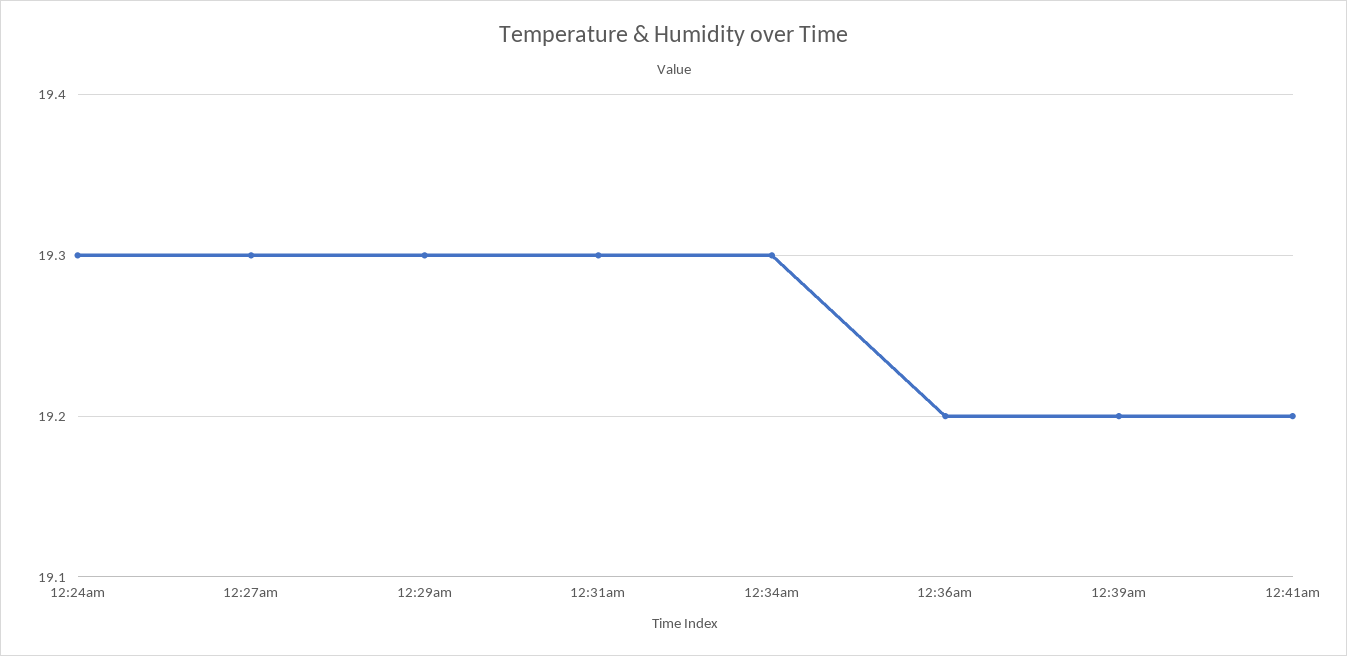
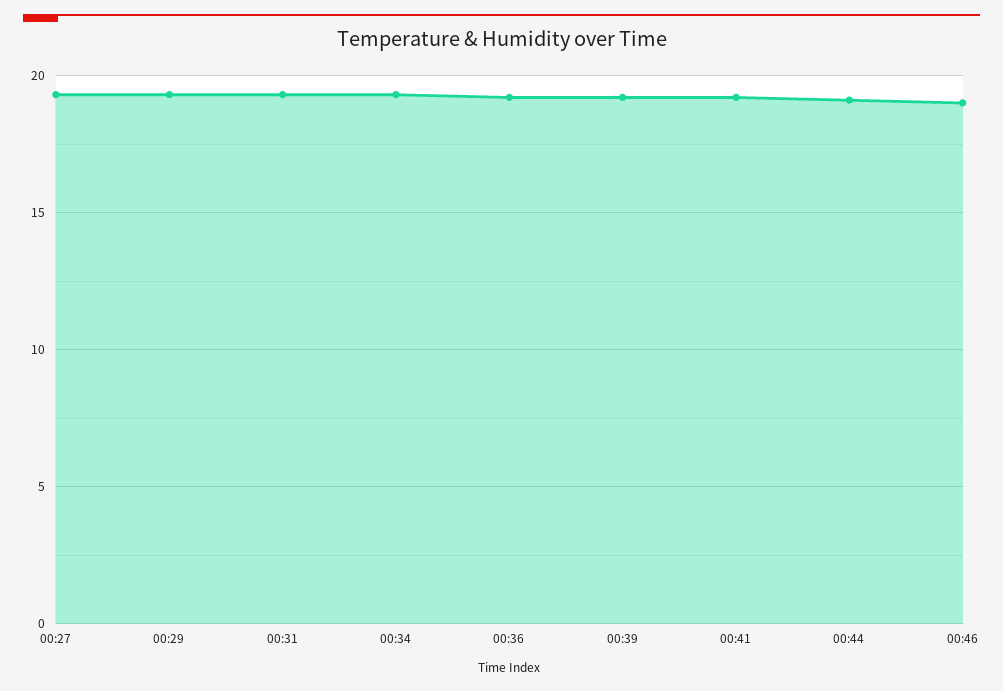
12:24am: 19.3 -> none
00:44: none -> 19
00:46: none -> 19

